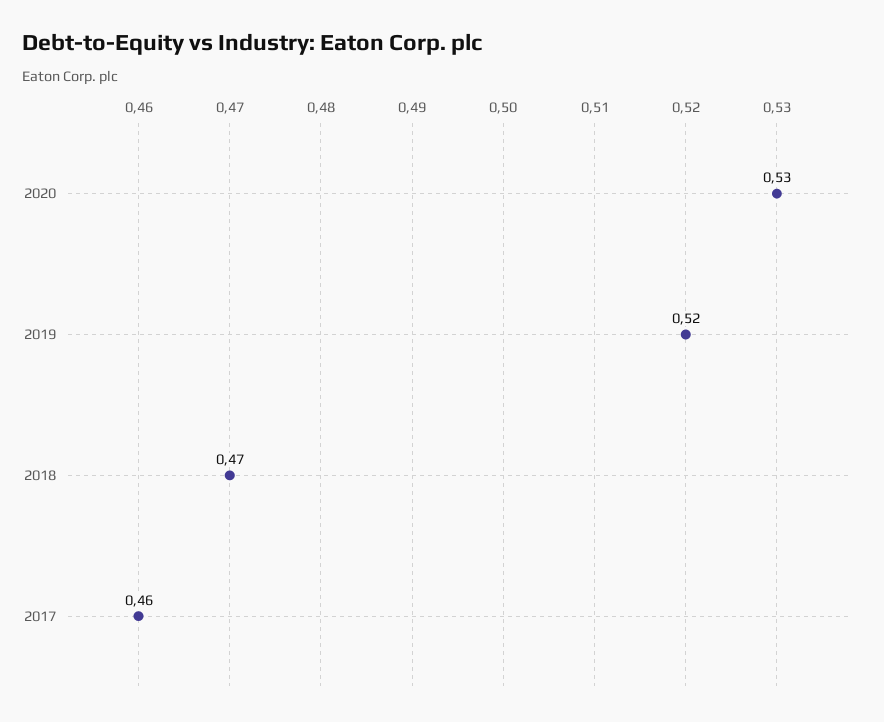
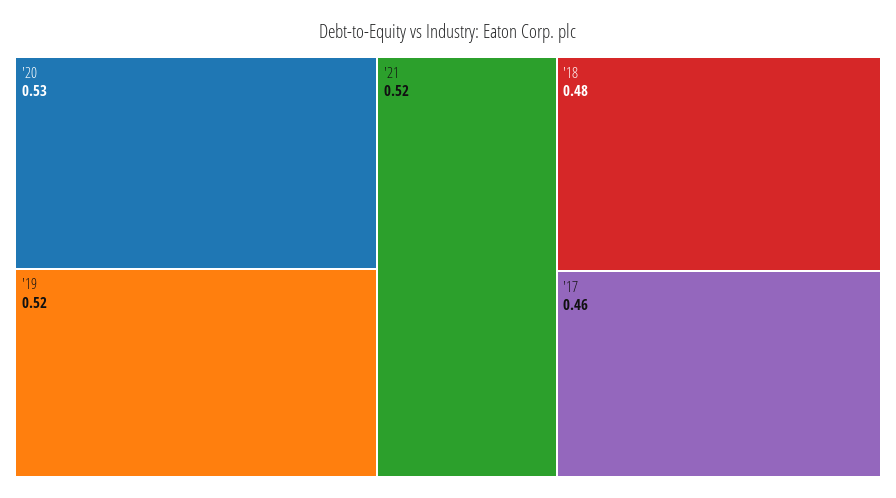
2018: 0.47 -> 0.48
'21: none -> 0.52

